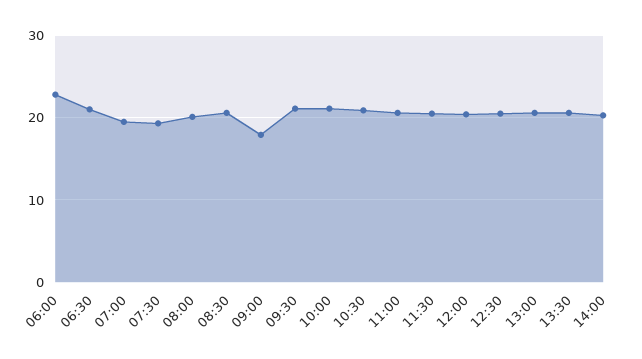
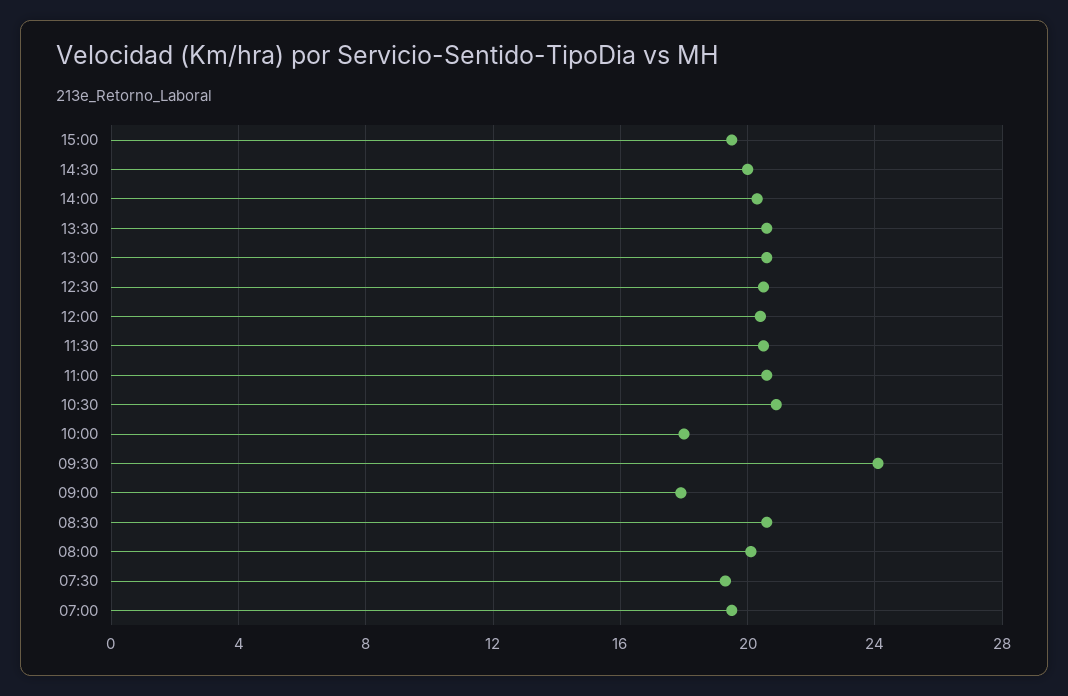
06:00: 23 -> none
06:30: 21 -> none
09:30: 21 -> 24
10:00: 21 -> 18
15:00: none -> 19.5
14:30: none -> 20

